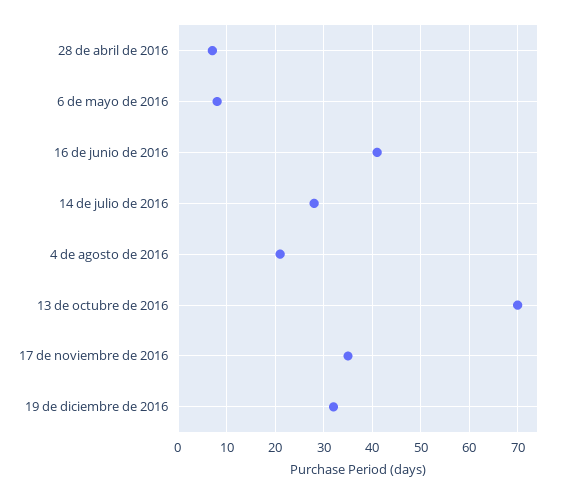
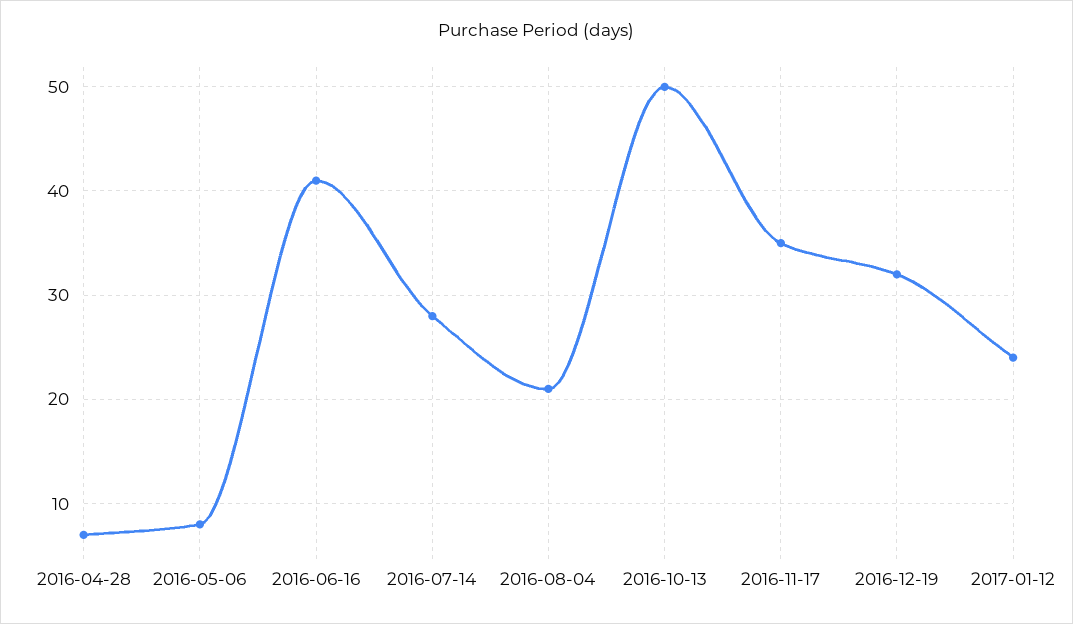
13 de octubre de 2016: 70 -> 50
2017-01-12: none -> 24

